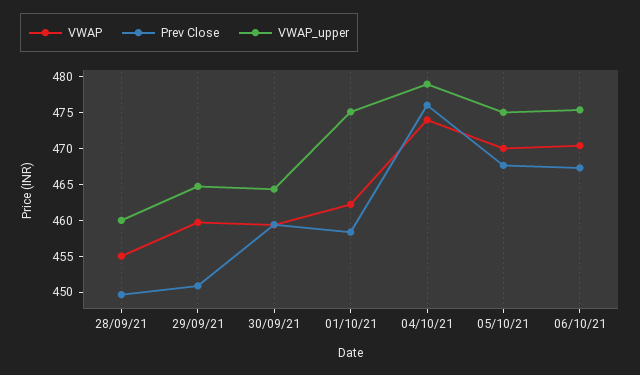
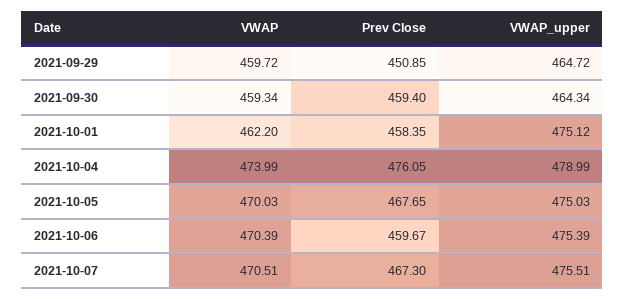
VWAP, 28/09/21: 455 -> none
Prev Close, 28/09/21: 450 -> none
VWAP_upper, 28/09/21: 460 -> none
Prev Close, 06/10/21: 467.5 -> 459.67
VWAP, 2021-10-07: none -> 470.51
Prev Close, 2021-10-07: none -> 467.3
VWAP_upper, 2021-10-07: none -> 475.51

